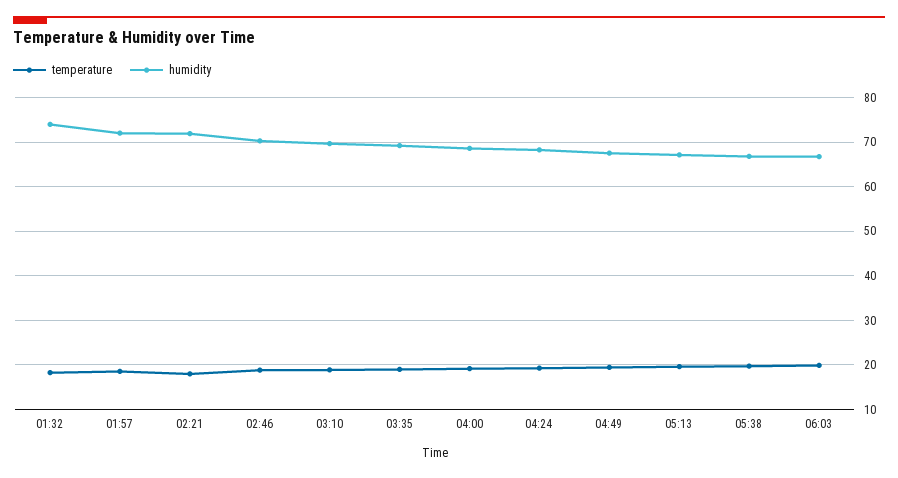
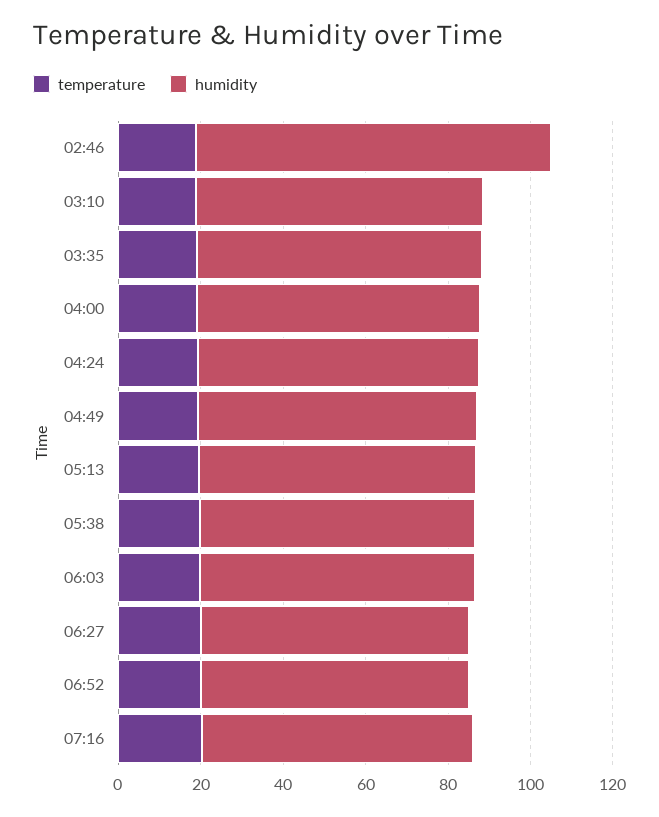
temperature, 01:32: 18 -> none
humidity, 01:32: 74 -> none
temperature, 01:57: 18 -> none
humidity, 01:57: 72 -> none
temperature, 02:21: 18 -> none
humidity, 02:21: 72 -> none
humidity, 02:46: 70 -> 85
temperature, 06:27: none -> 20
humidity, 06:27: none -> 65
temperature, 06:52: none -> 20
humidity, 06:52: none -> 65
temperature, 07:16: none -> 20
humidity, 07:16: none -> 65

